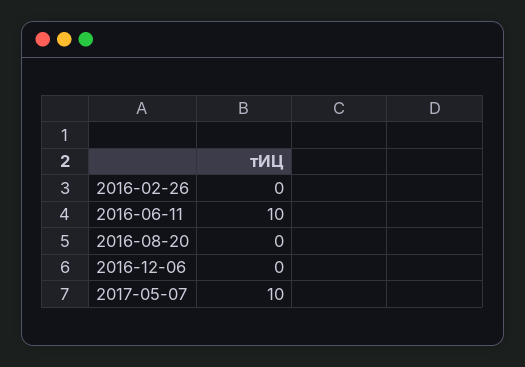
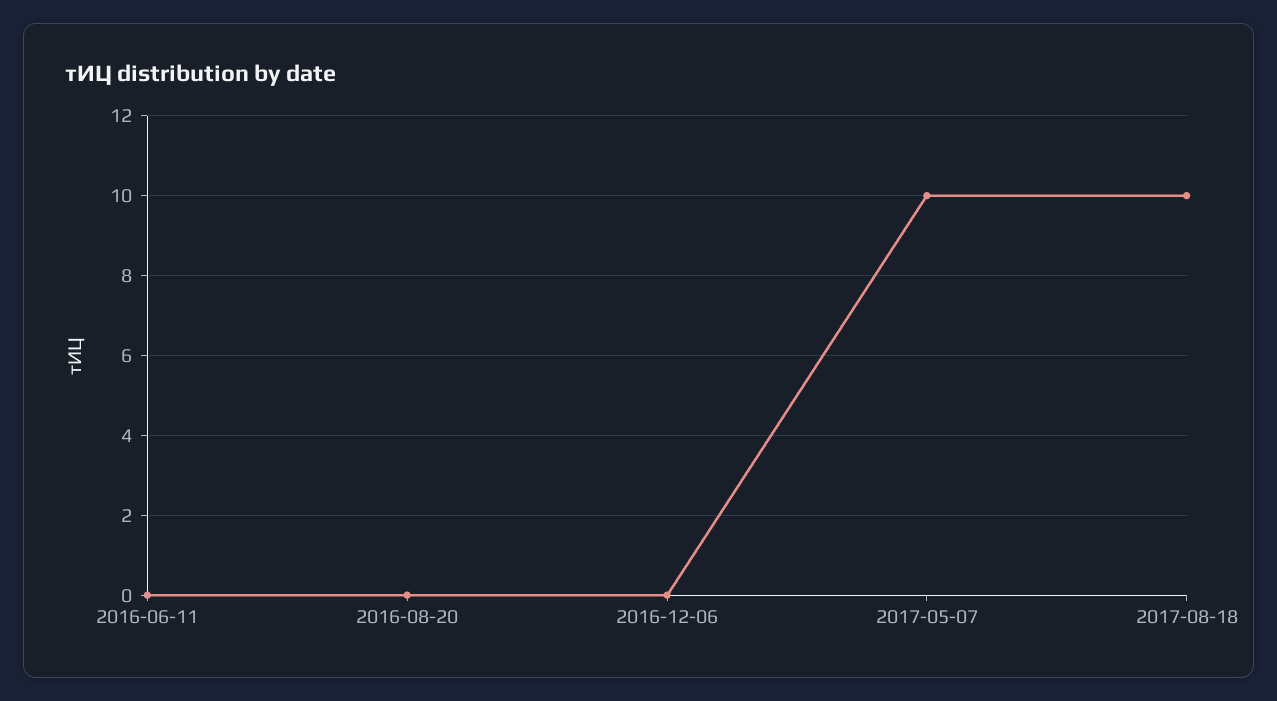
2016-02-26: 0 -> none
2016-06-11: 10 -> 0
2017-08-18: none -> 10

